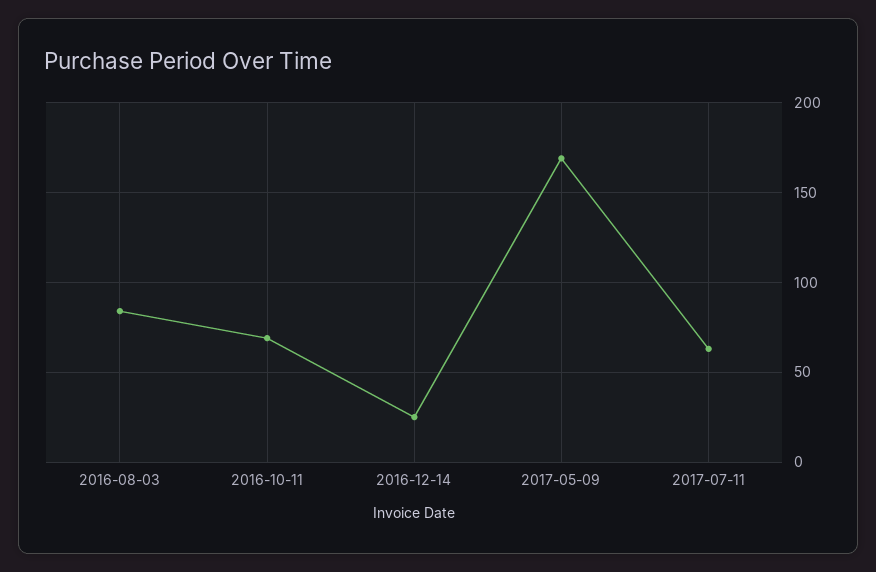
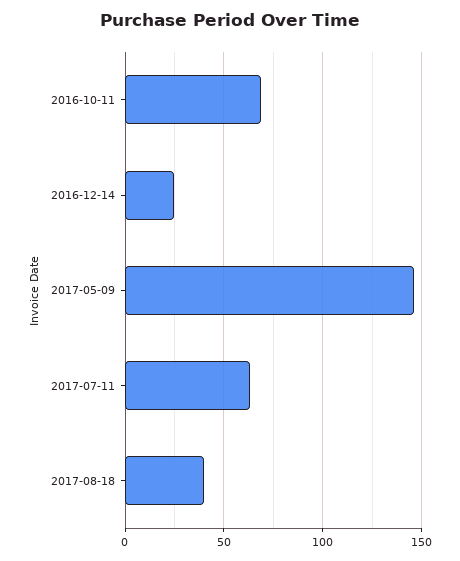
2016-08-03: 85 -> none
2017-05-09: 170 -> 145
2017-08-18: none -> 40

